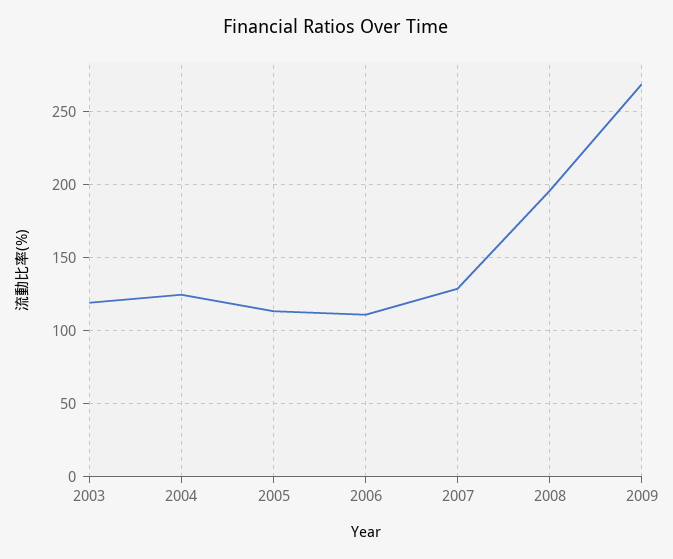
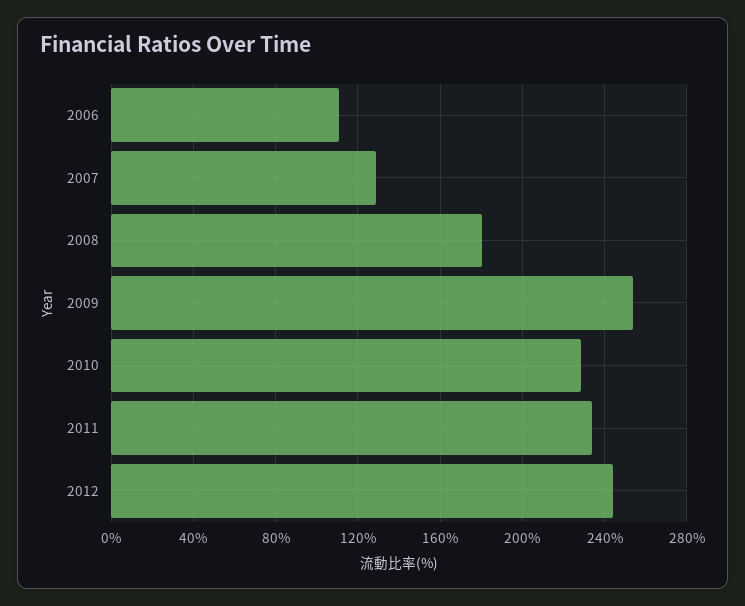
2003: 120 -> none
2004: 125 -> none
2005: 115 -> none
2008: 195 -> 180
2009: 270 -> 255
2010: none -> 230
2011: none -> 235
2012: none -> 245

